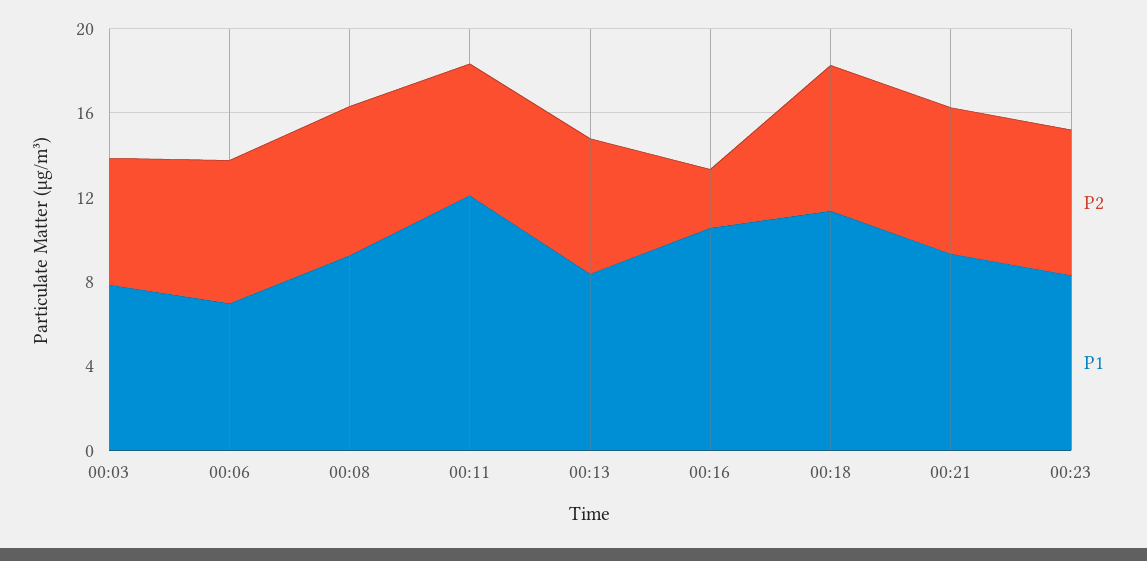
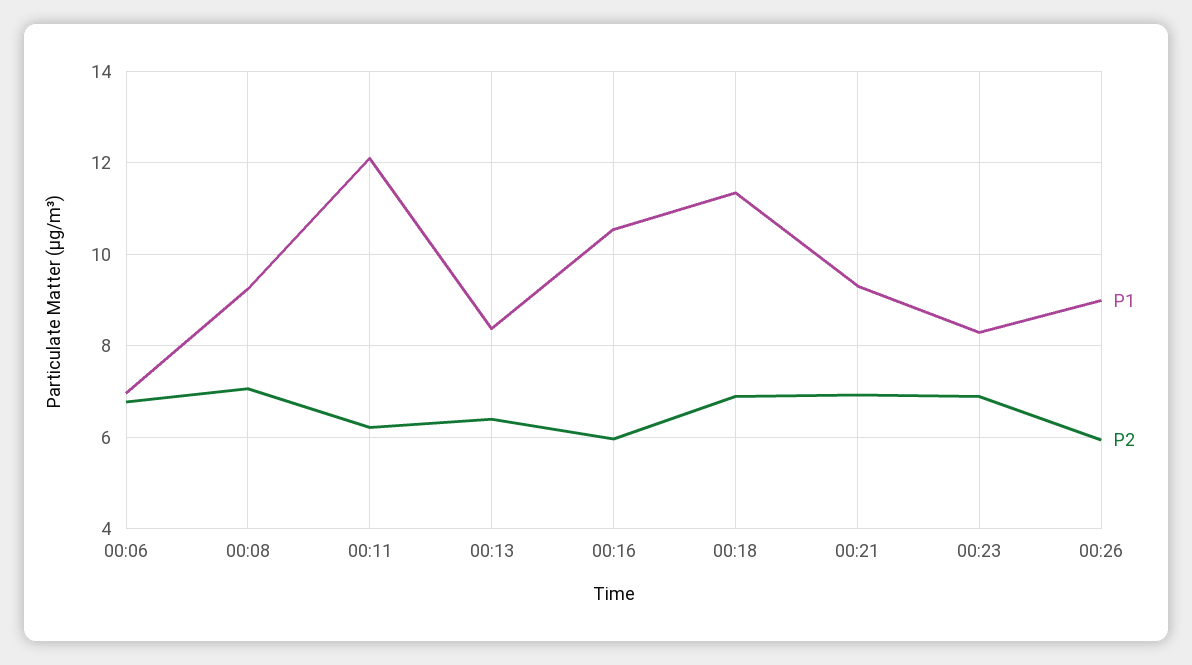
P2, 00:03: 6 -> none
P1, 00:03: 8 -> none
P2, 00:16: 3 -> 6
P1, 00:26: none -> 9
P2, 00:26: none -> 6

